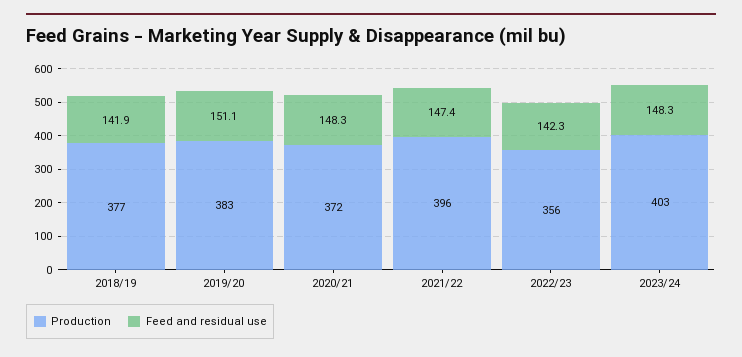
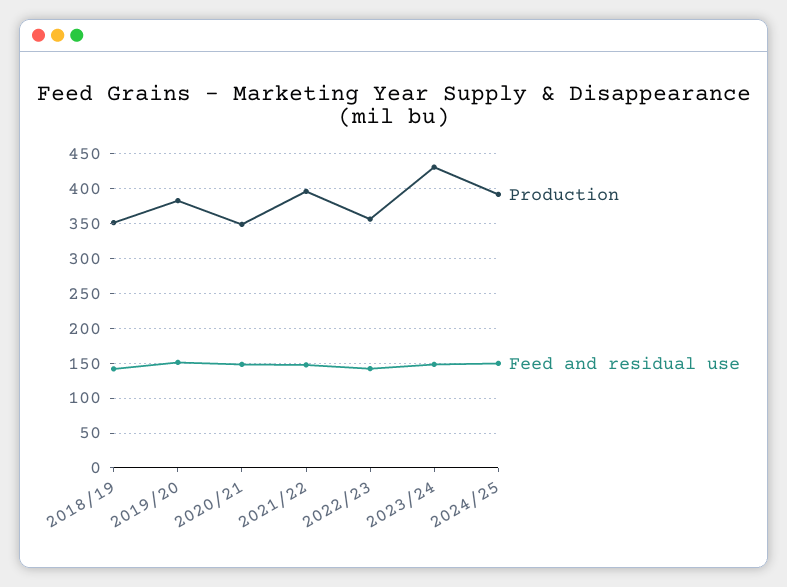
Production, 2018/19: 377 -> 350
Production, 2020/21: 372 -> 350
Production, 2023/24: 403 -> 430
Production, 2024/25: none -> 390
Feed and residual use, 2024/25: none -> 150

